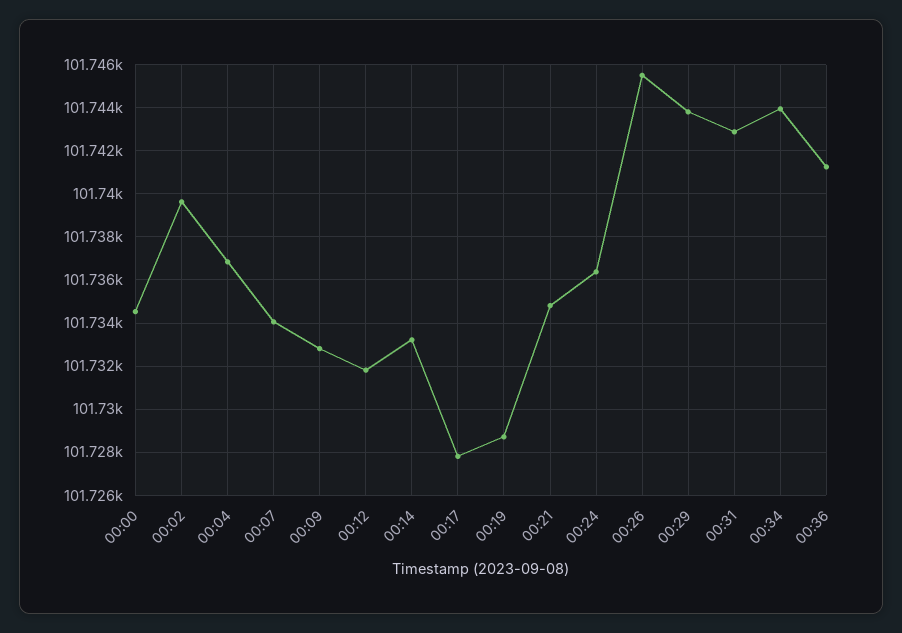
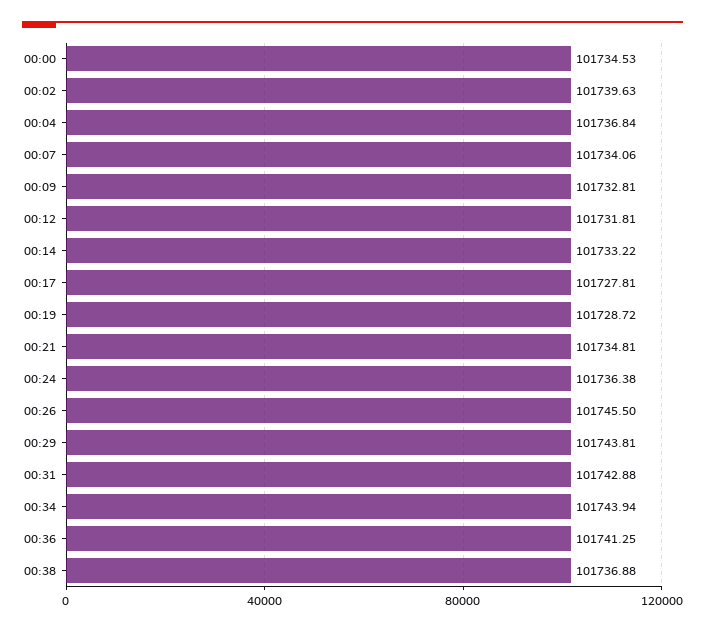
00:38: none -> 101736.88

